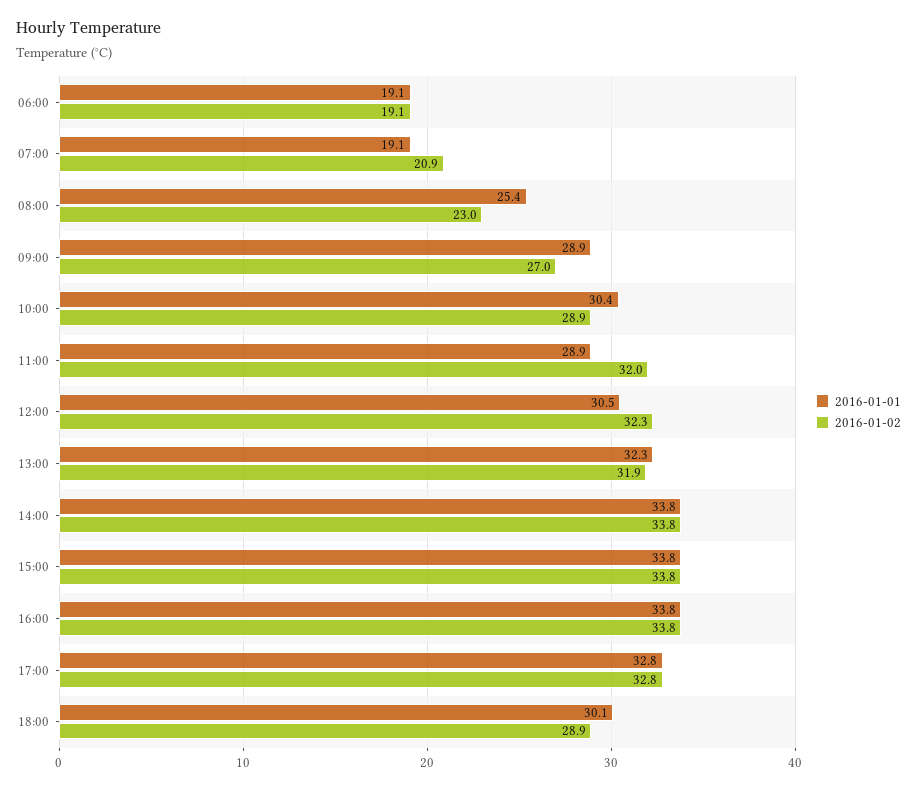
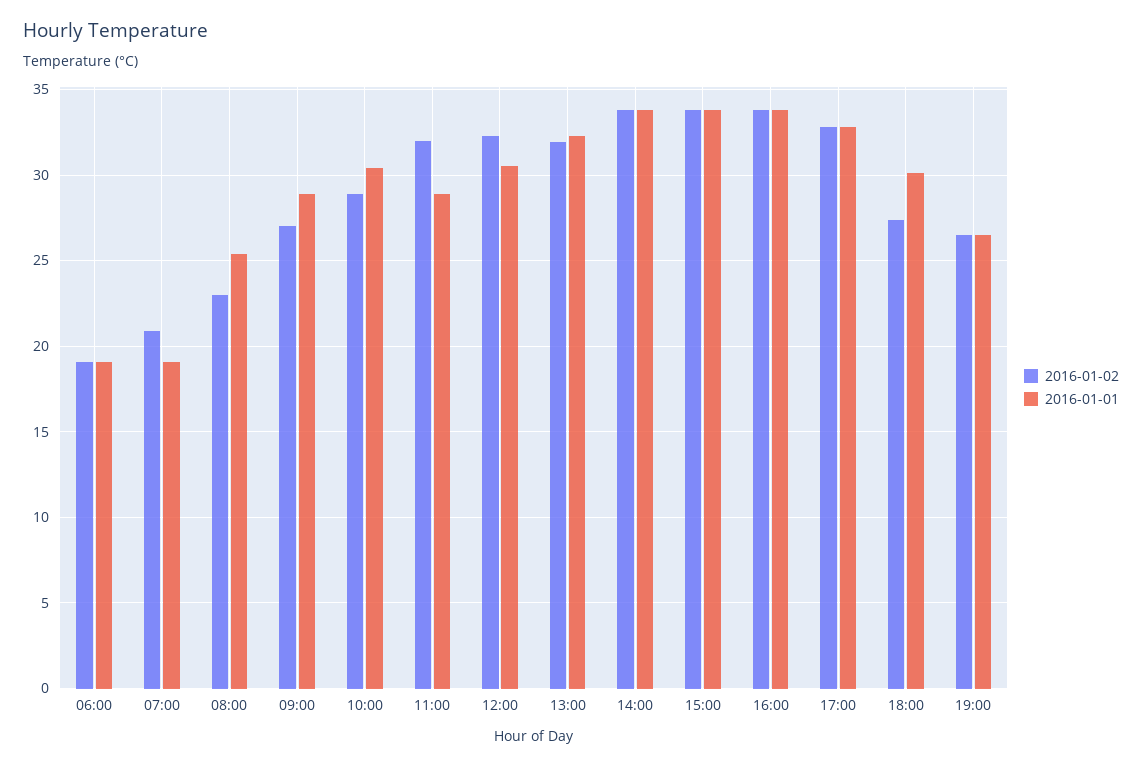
2016-01-02, 18:00: 28.9 -> 27.5
2016-01-02, 19:00: none -> 26.5
2016-01-01, 19:00: none -> 26.5

